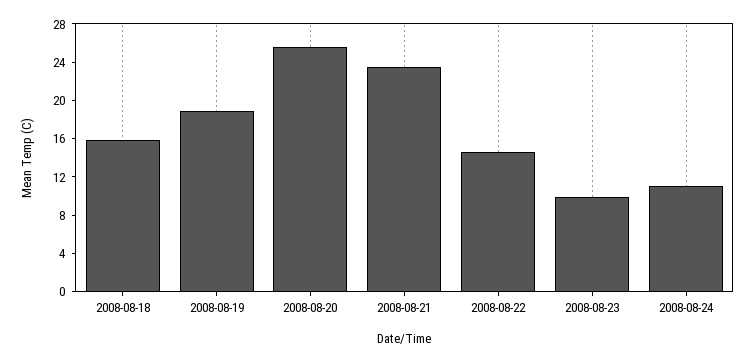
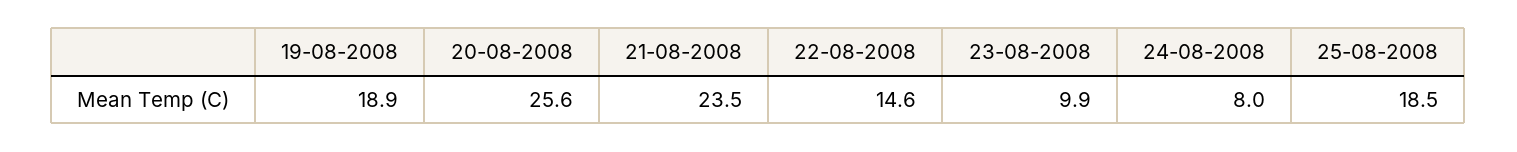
2008-08-18: 16 -> none
2008-08-24: 11 -> 8
25-08-2008: none -> 18.5

